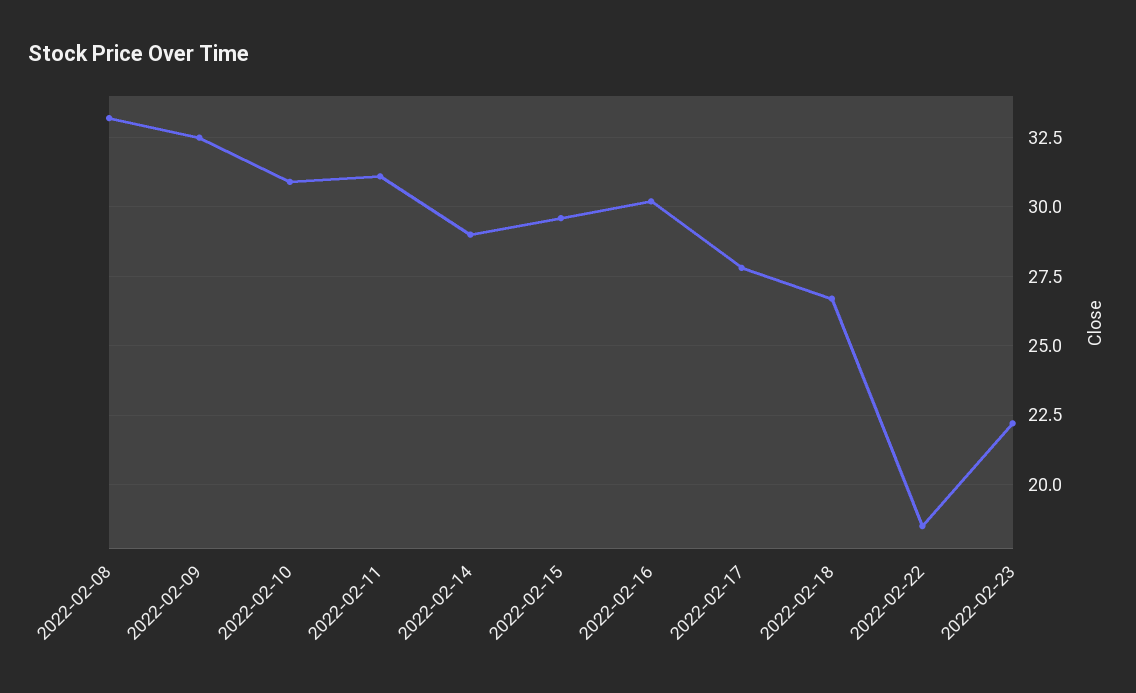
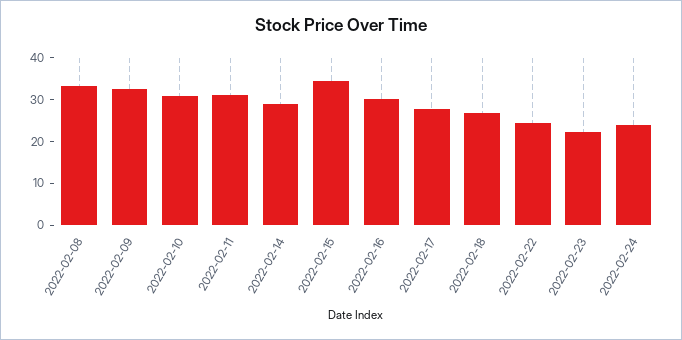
2022-02-15: 29.5 -> 34
2022-02-22: 18.5 -> 24
2022-02-24: none -> 24

